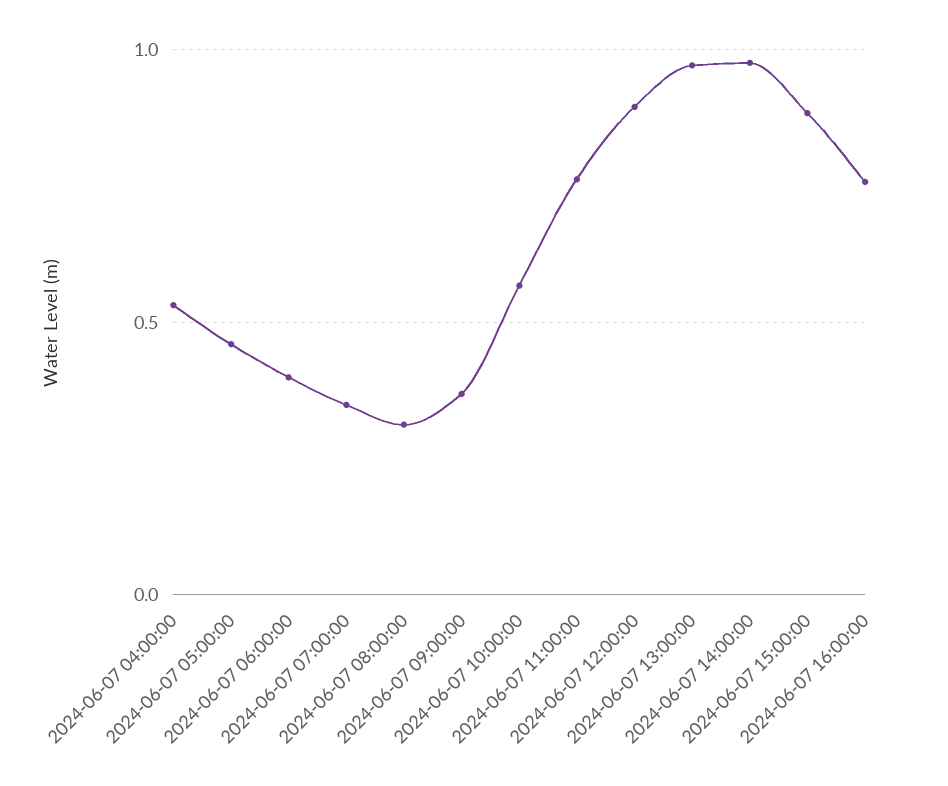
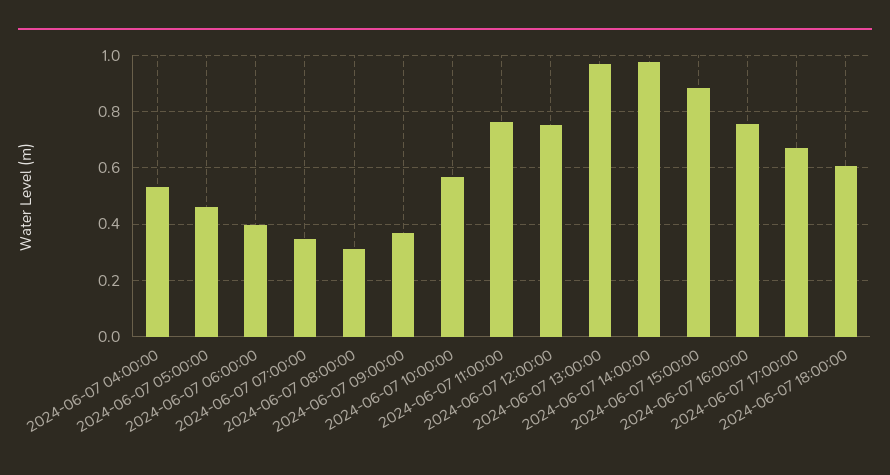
2024-06-07 12:00:00: 0.9 -> 0.75
2024-06-07 17:00:00: none -> 0.675
2024-06-07 18:00:00: none -> 0.6

